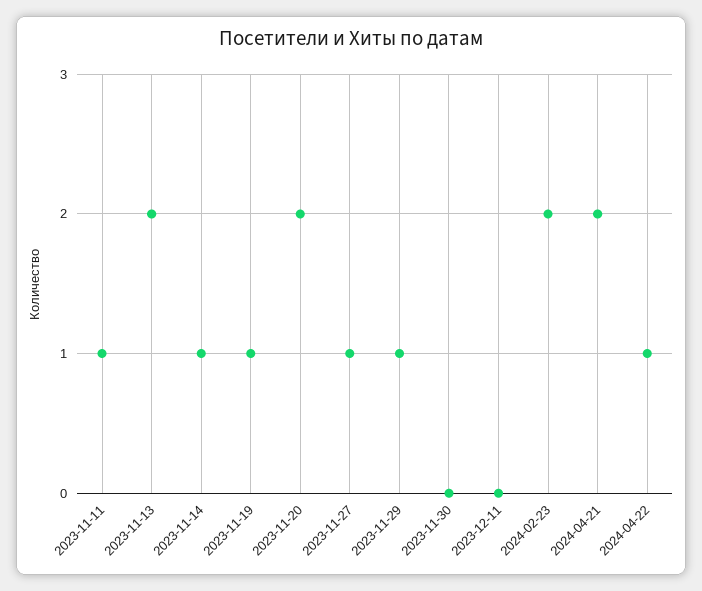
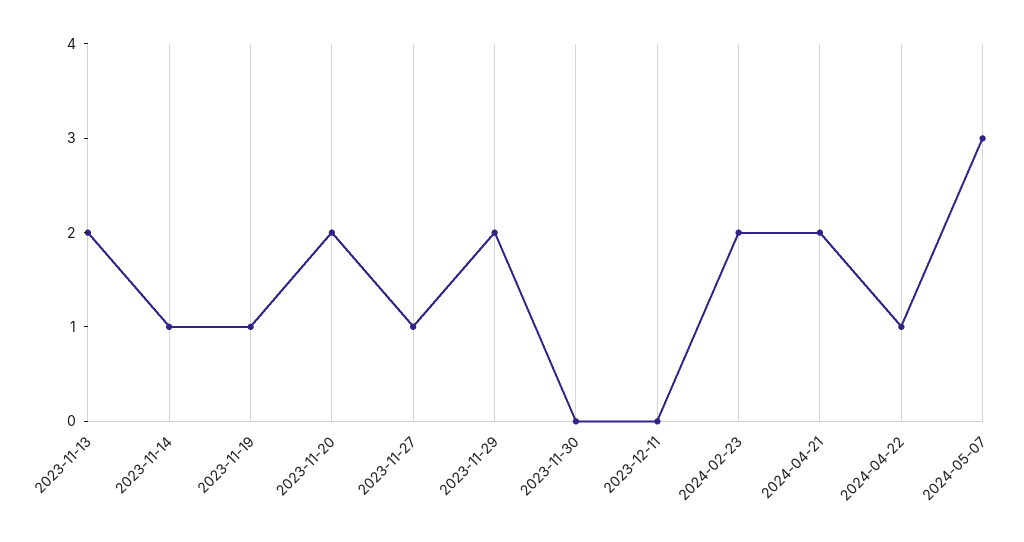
2023-11-11: 1 -> none
2023-11-29: 1 -> 2
2024-05-07: none -> 3

